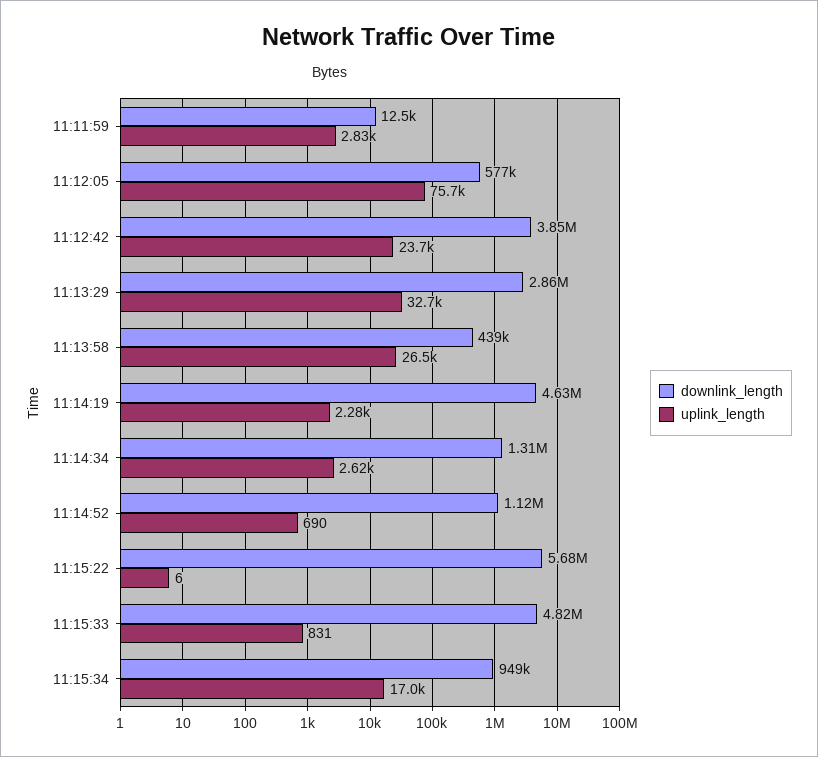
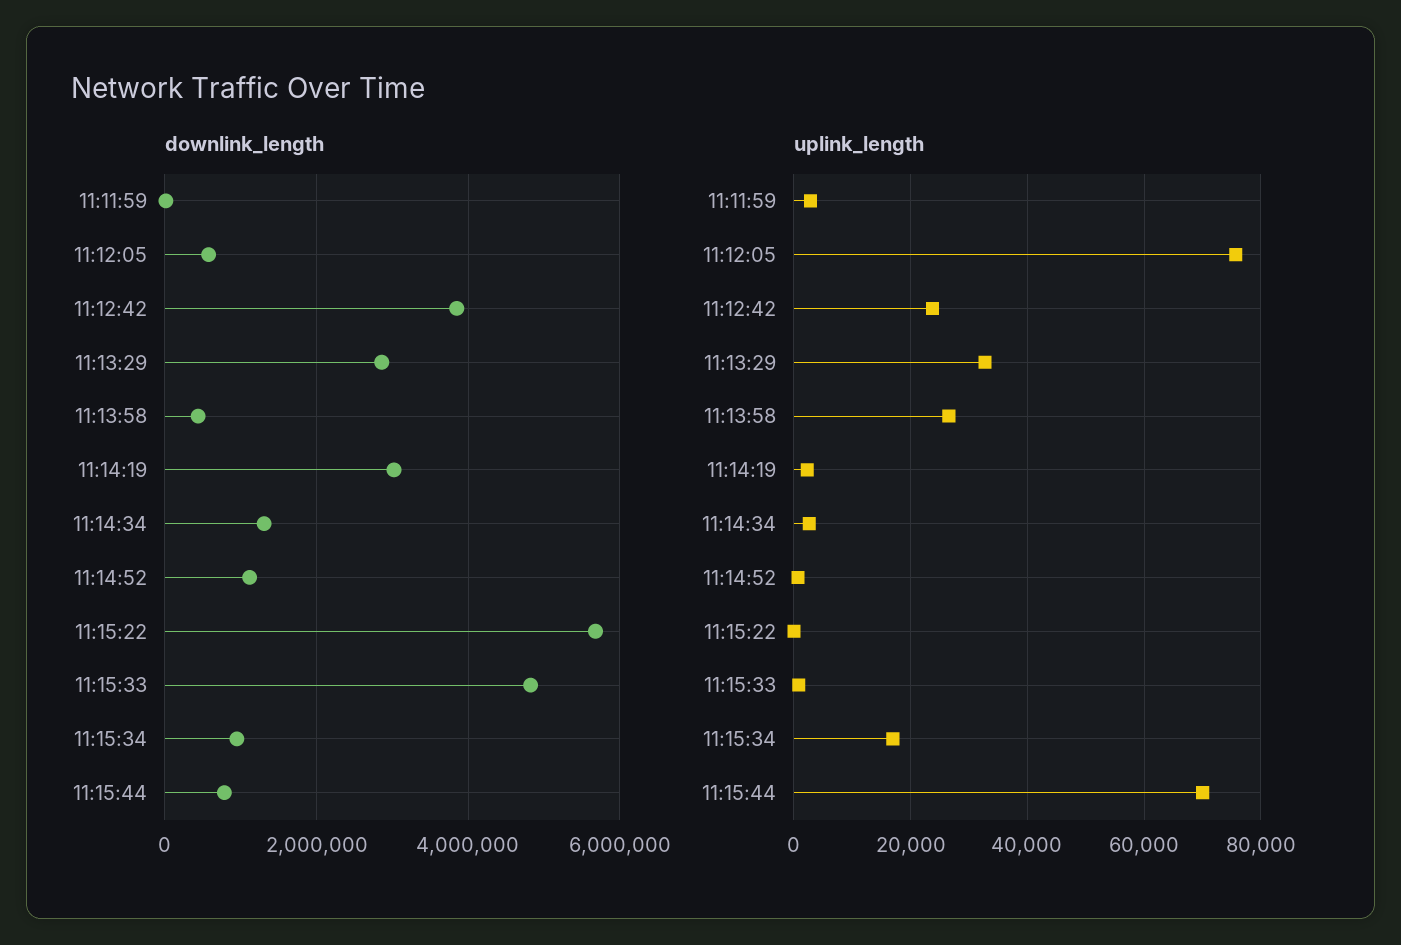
downlink_length, 11:14:19: 4630000 -> 3000000
downlink_length, 11:15:44: none -> 800000
uplink_length, 11:15:44: none -> 70000

